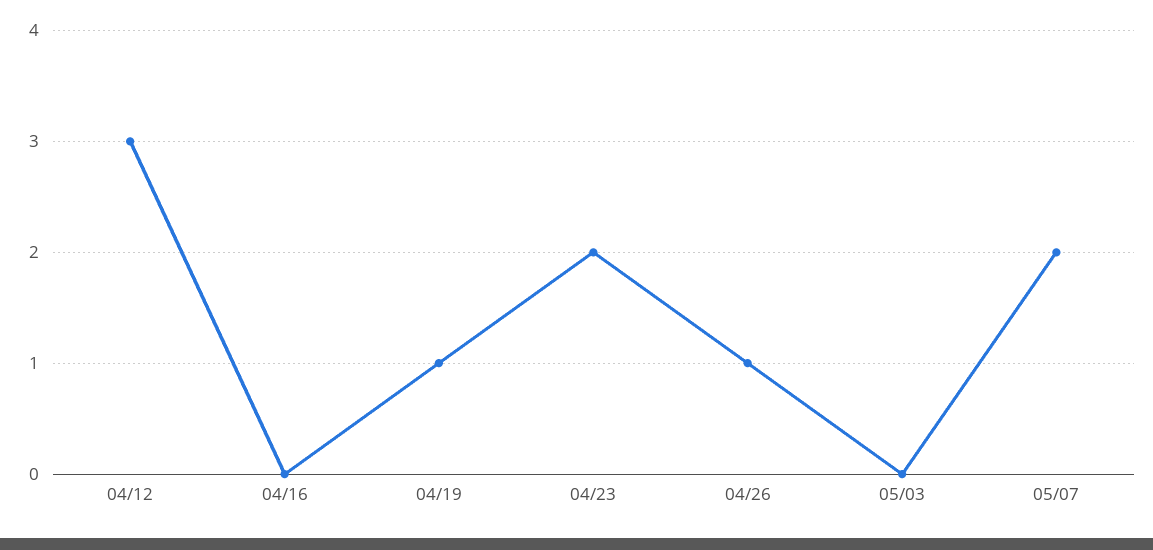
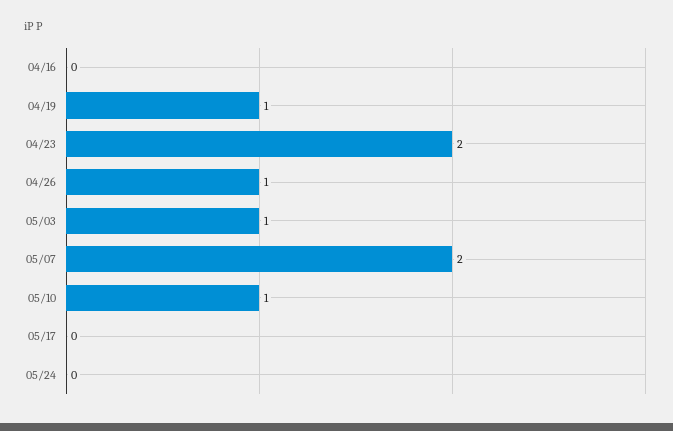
04/12: 3 -> none
05/03: 0 -> 1
05/10: none -> 1
05/17: none -> 0
05/24: none -> 0

